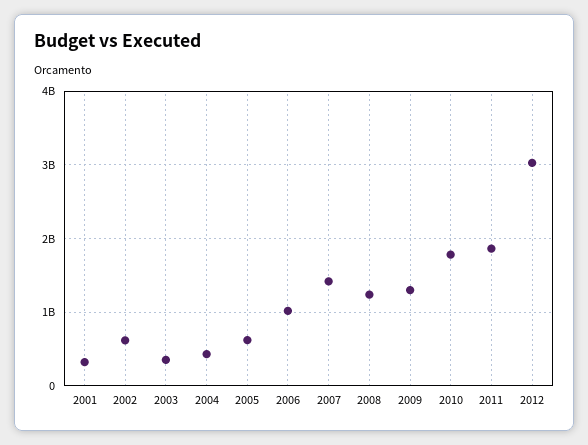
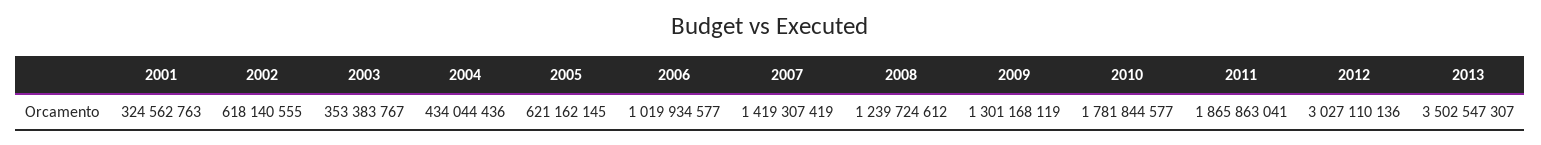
2013: none -> 3502547307

